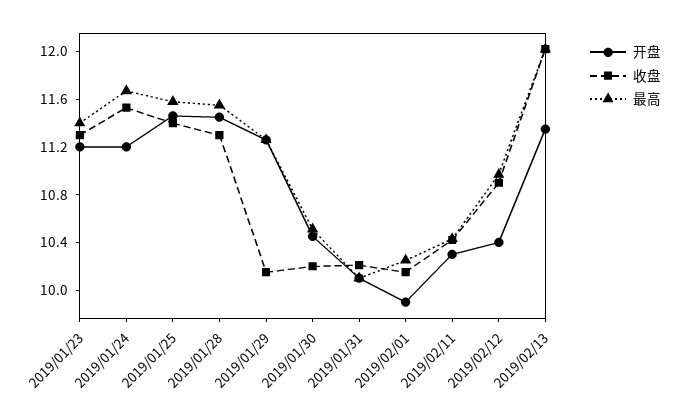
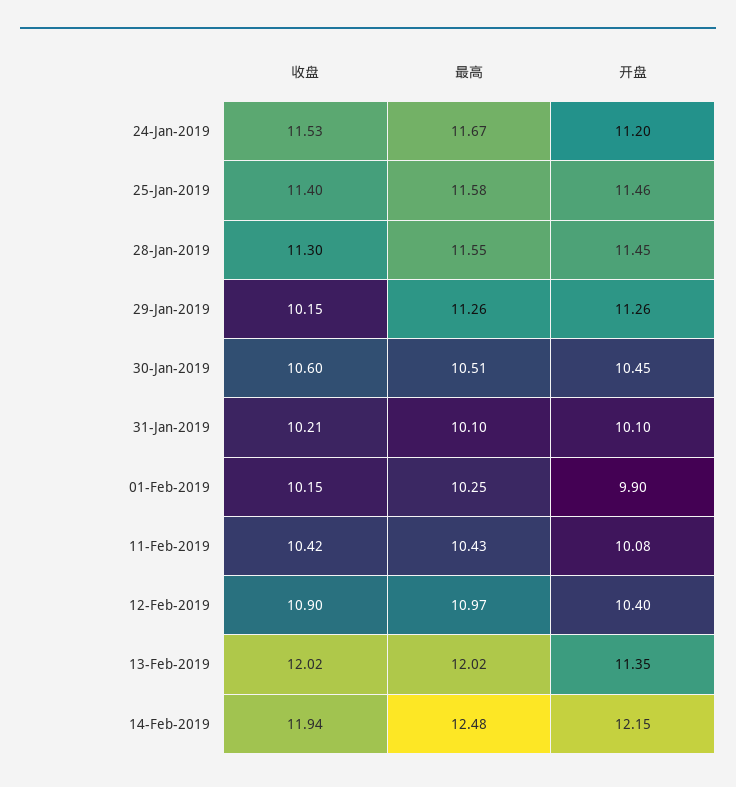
开盘, 2019/01/23: 11.2 -> none
收盘, 2019/01/23: 11.3 -> none
最高, 2019/01/23: 11.4 -> none
收盘, 2019/01/30: 10.2 -> 10.6
开盘, 2019/02/11: 10.3 -> 10.08
收盘, 14-Feb-2019: none -> 11.94
最高, 14-Feb-2019: none -> 12.48
开盘, 14-Feb-2019: none -> 12.15

